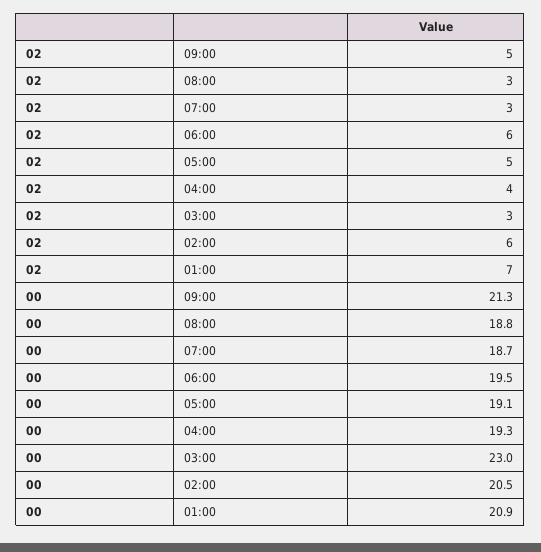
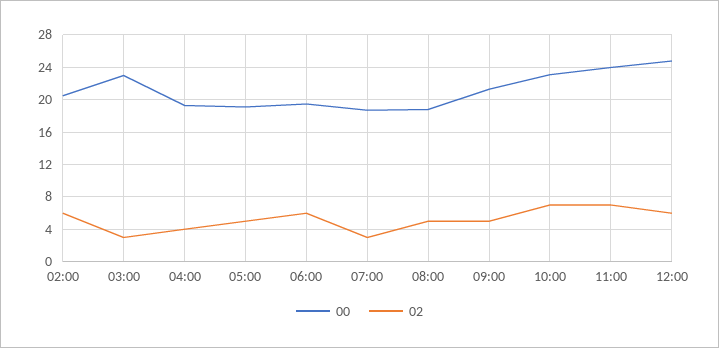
02, 08:00: 3 -> 5
02, 01:00: 7 -> none
00, 01:00: 20.9 -> none
00, 10:00: none -> 23
02, 10:00: none -> 7
00, 11:00: none -> 24
02, 11:00: none -> 7
00, 12:00: none -> 25
02, 12:00: none -> 6

